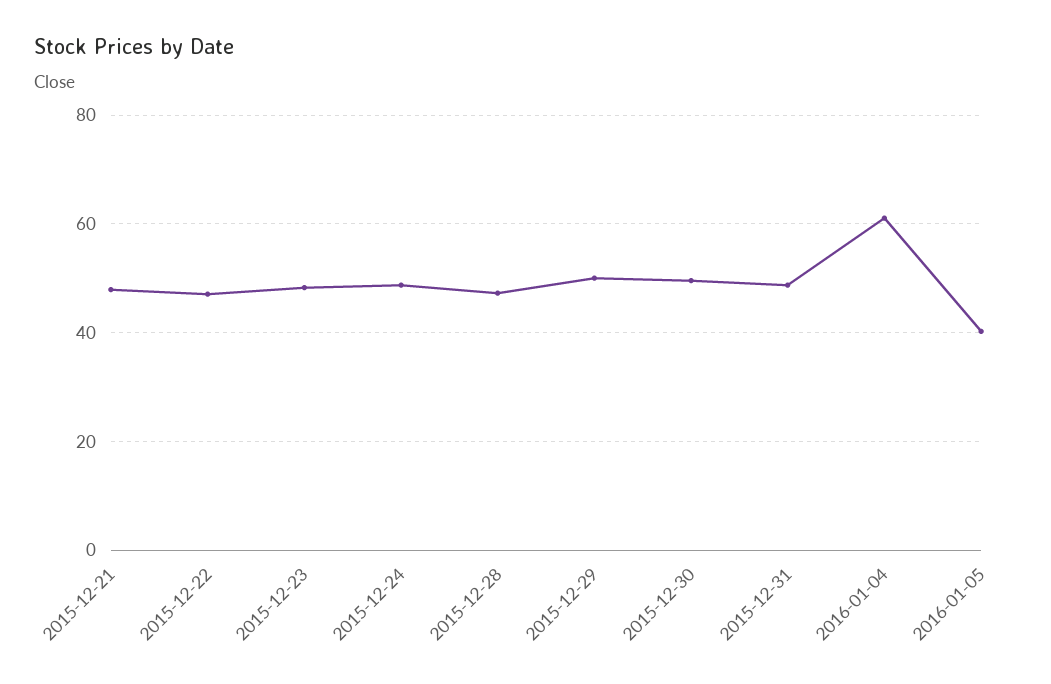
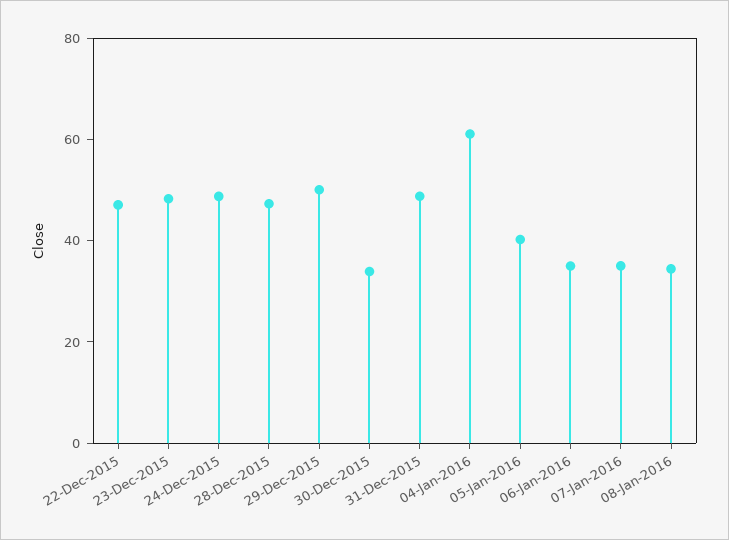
2015-12-21: 48 -> none
2015-12-30: 50 -> 35
06-Jan-2016: none -> 35
07-Jan-2016: none -> 35
08-Jan-2016: none -> 35

